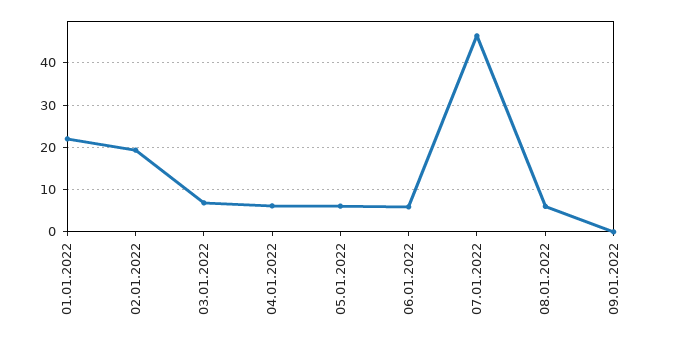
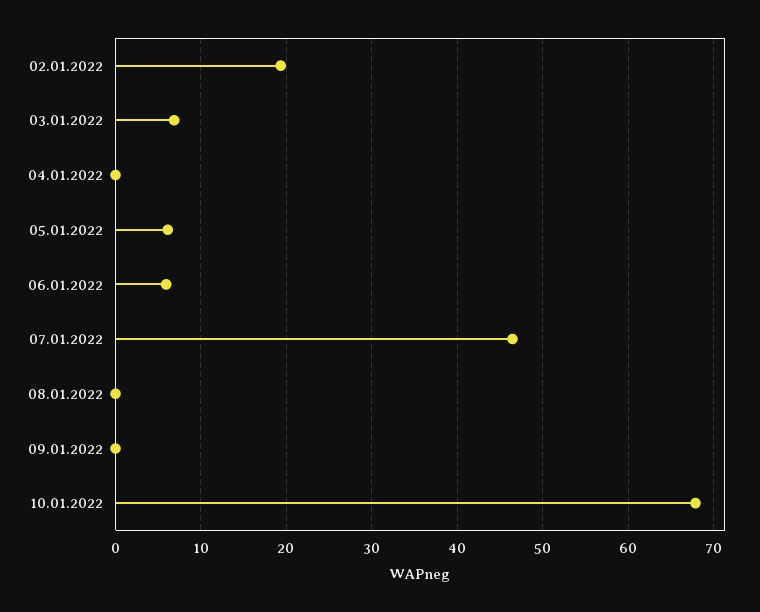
01.01.2022: 22 -> none
04.01.2022: 6 -> 0
08.01.2022: 6 -> 0
10.01.2022: none -> 68

